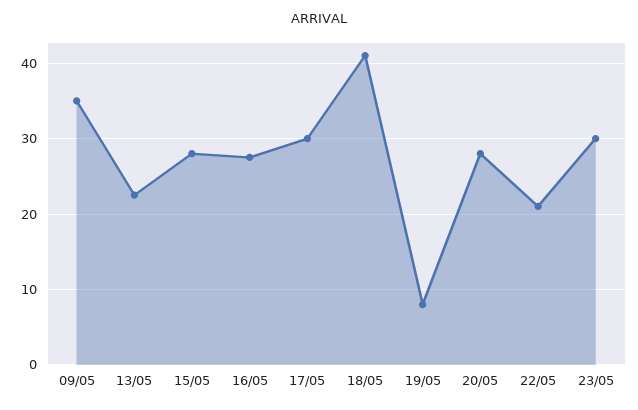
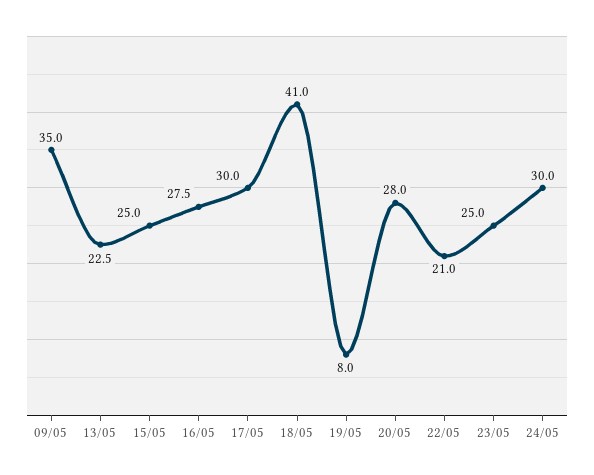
15/05: 28 -> 25
23/05: 30 -> 25
24/05: none -> 30

